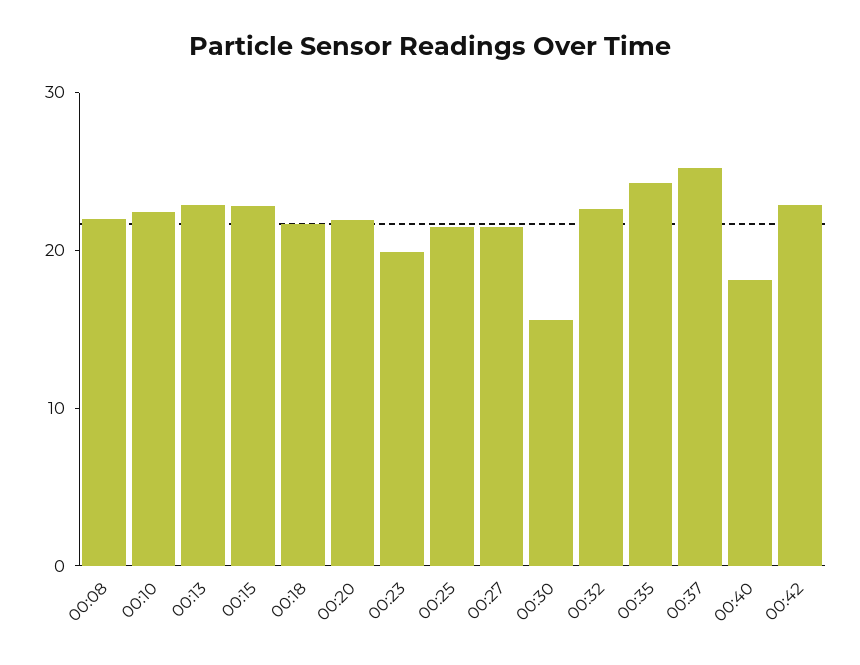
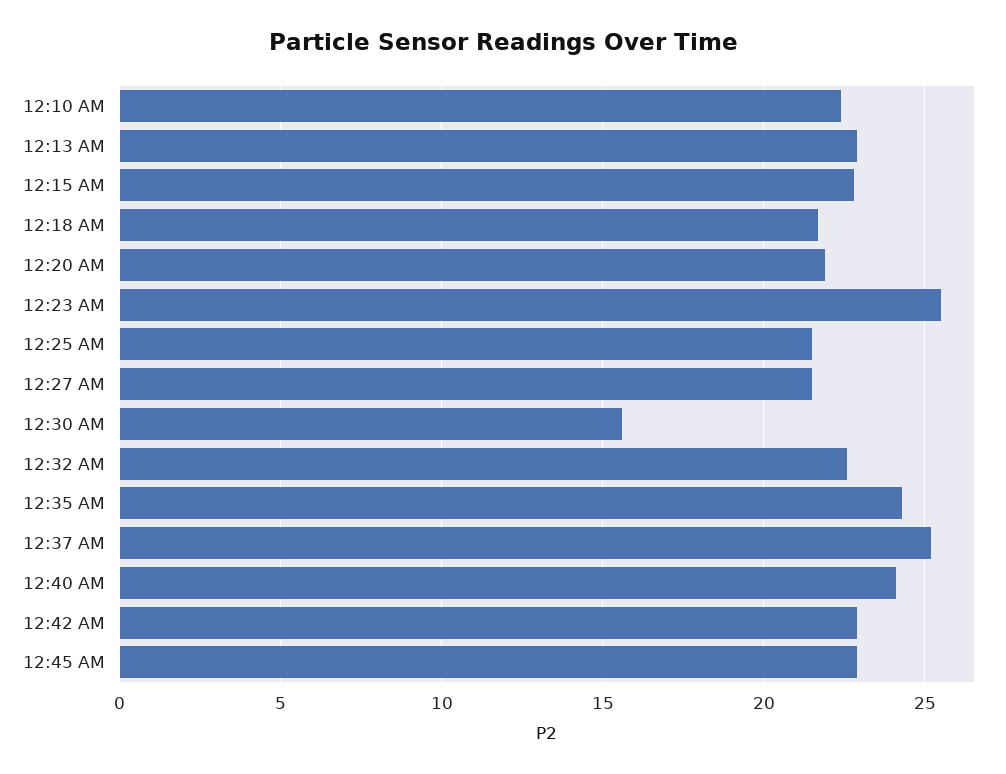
00:08: 22 -> none
00:23: 20 -> 25.5
00:40: 18 -> 24
12:45 AM: none -> 23

